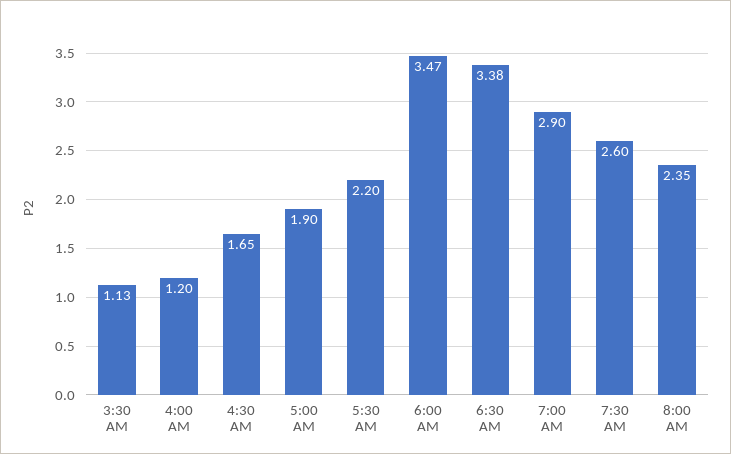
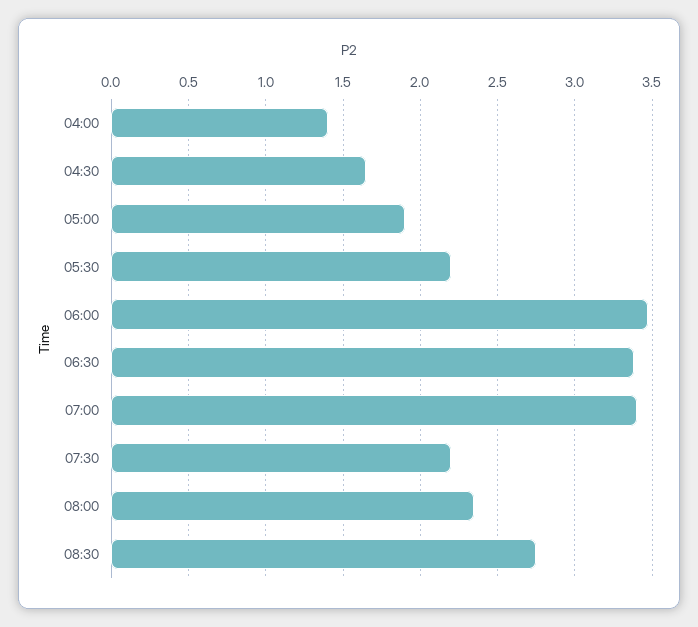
3:30 AM: 1.13 -> none
4:00 AM: 1.2 -> 1.4
7:00 AM: 2.9 -> 3.4
7:30 AM: 2.6 -> 2.2
08:30: none -> 2.75

